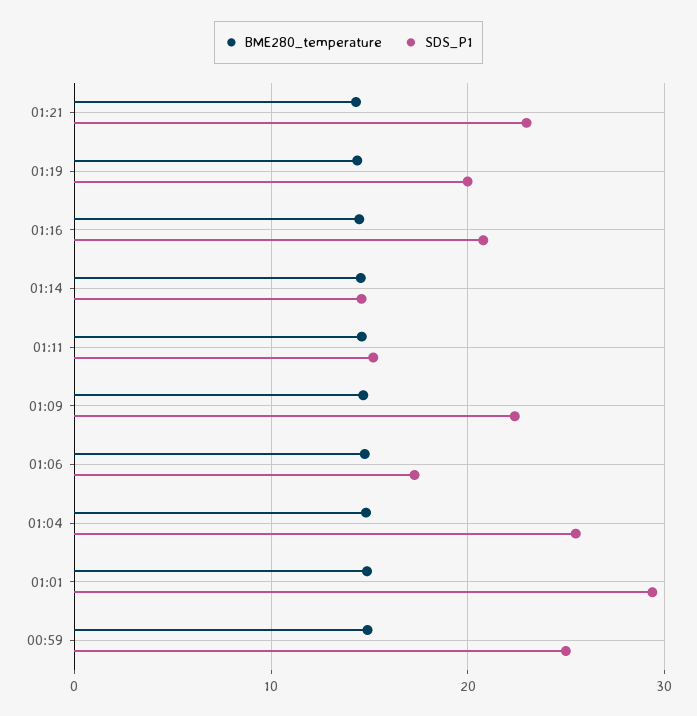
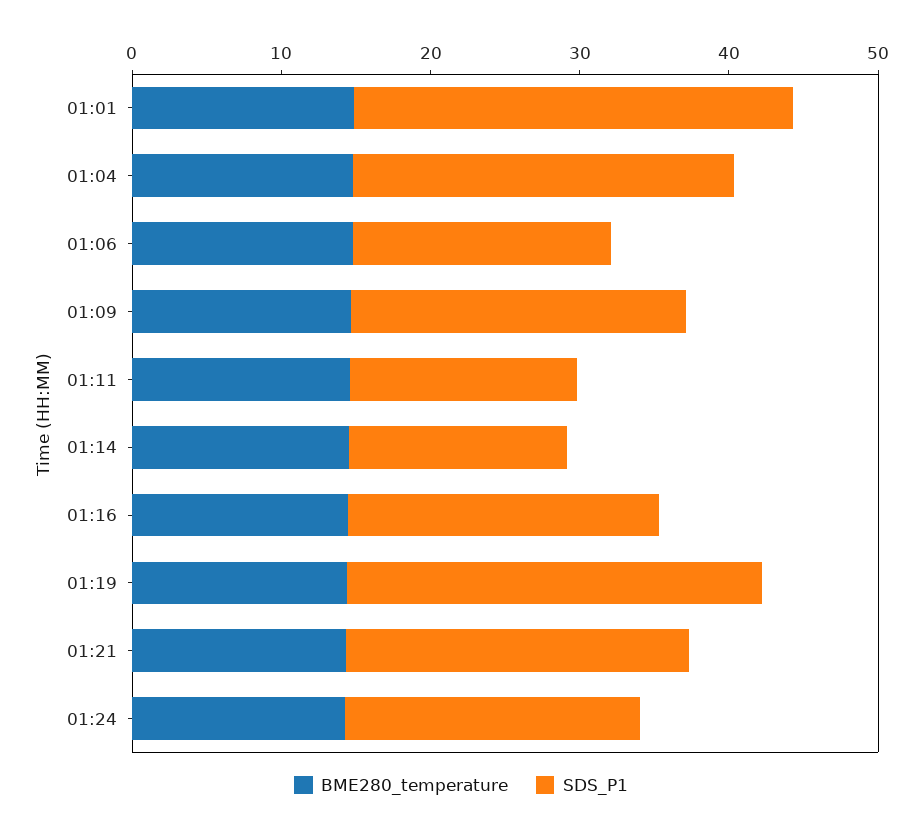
SDS_P1, 01:19: 20 -> 28
BME280_temperature, 00:59: 15 -> none
SDS_P1, 00:59: 25 -> none
BME280_temperature, 01:24: none -> 14
SDS_P1, 01:24: none -> 20

